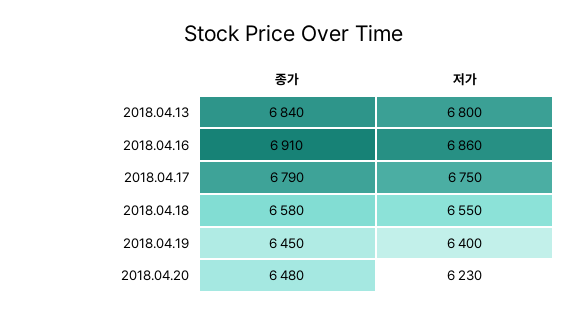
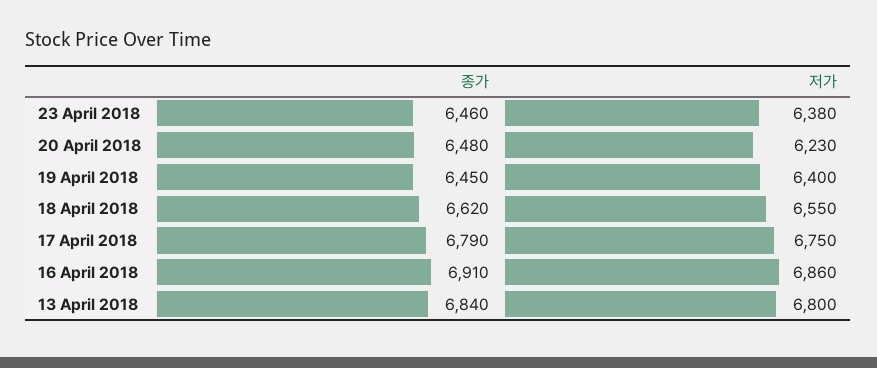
종가, 2018.04.18: 6580 -> 6620
종가, 23 April 2018: none -> 6460
저가, 23 April 2018: none -> 6380

